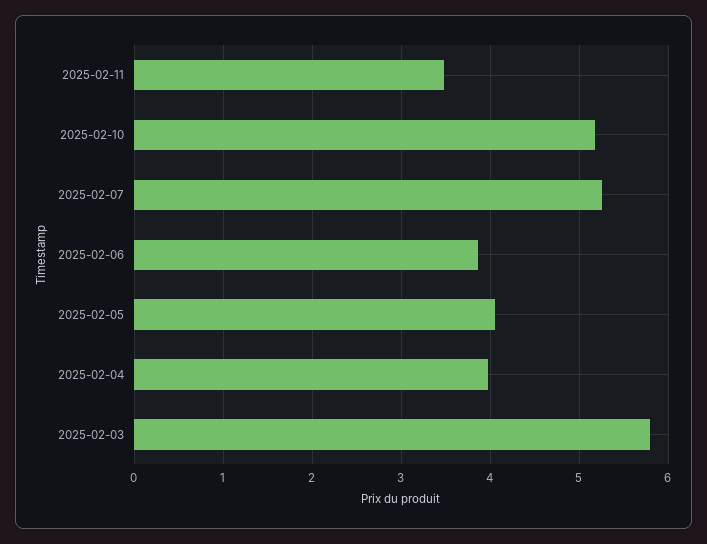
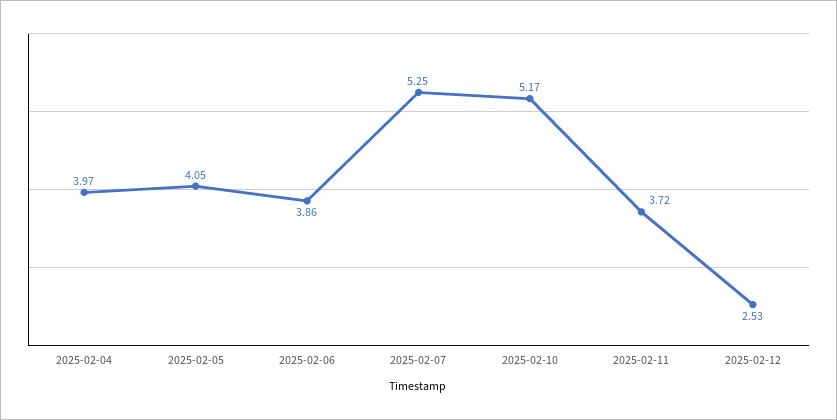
2025-02-11: 3.5 -> 3.72
2025-02-03: 5.8 -> none
2025-02-12: none -> 2.53

